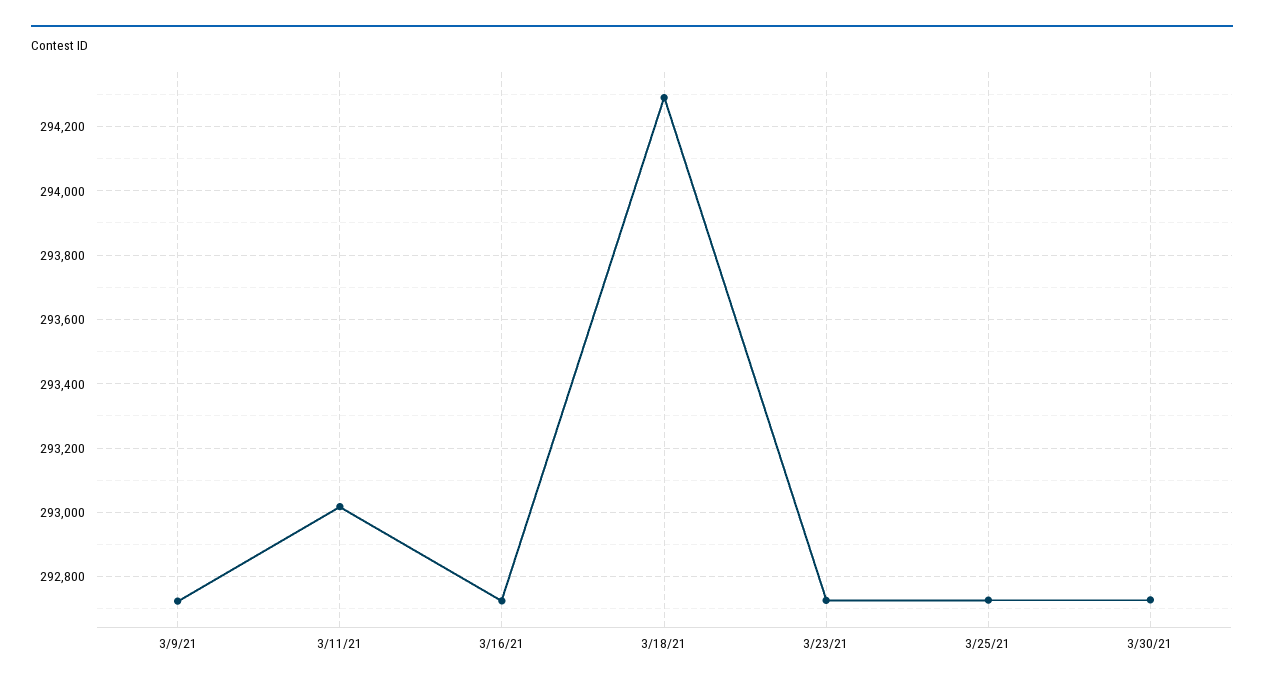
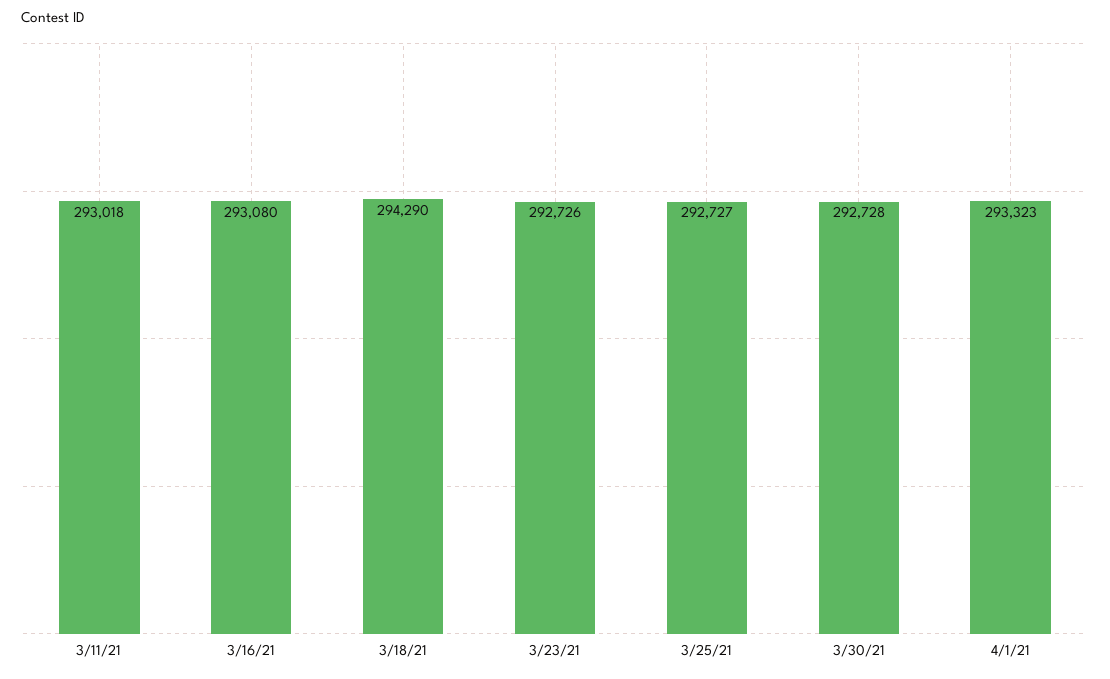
3/9/21: 292720 -> none
3/16/21: 292720 -> 293080
4/1/21: none -> 293323

